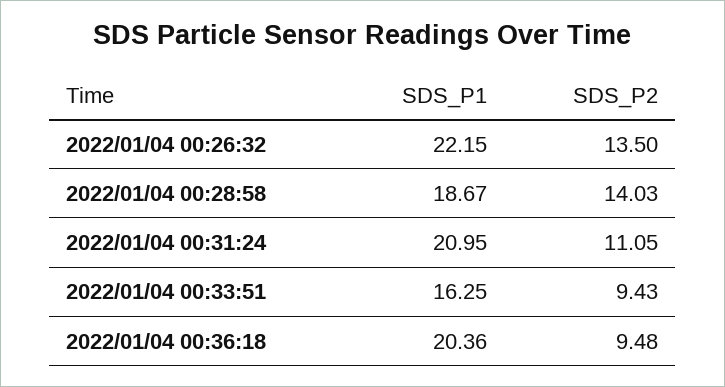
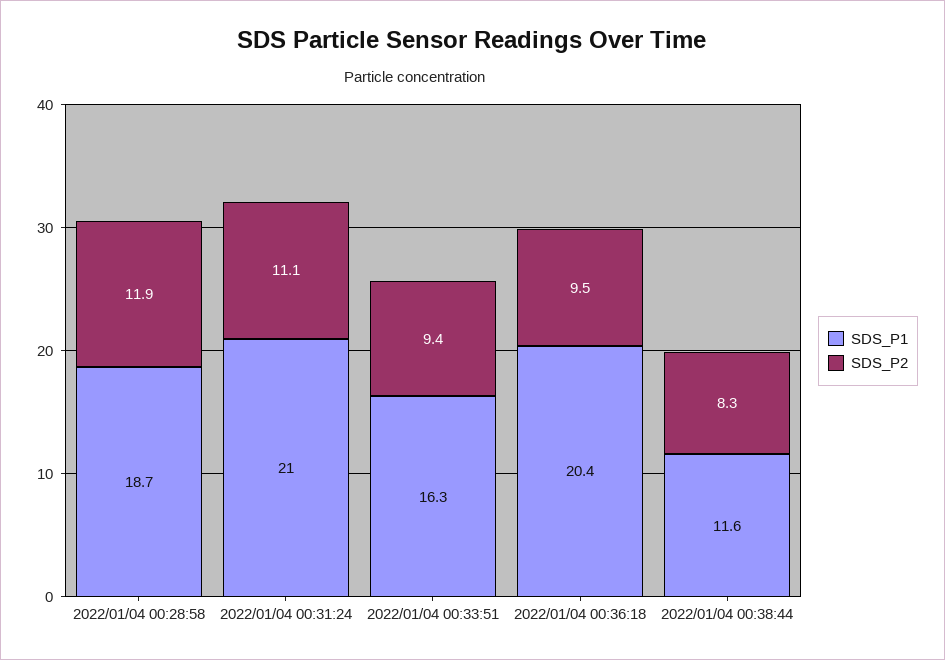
SDS_P1, 2022/01/04 00:26:32: 22.15 -> none
SDS_P2, 2022/01/04 00:26:32: 13.5 -> none
SDS_P2, 2022/01/04 00:28:58: 14.03 -> 11.9
SDS_P1, 2022/01/04 00:38:44: none -> 11.6
SDS_P2, 2022/01/04 00:38:44: none -> 8.3

